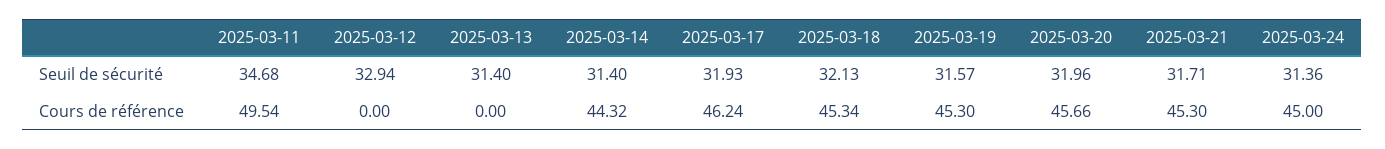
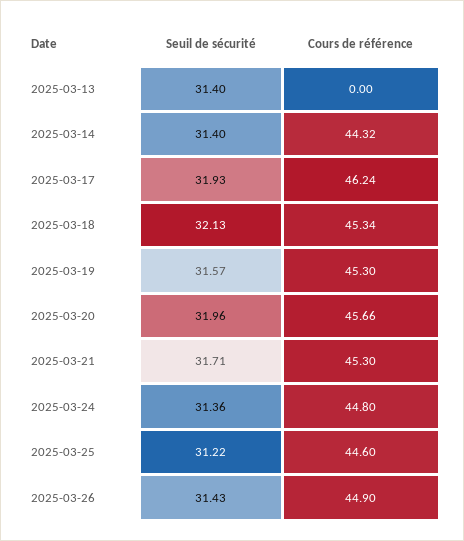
2025-03-11, Seuil de sécurité: 34.68 -> none
2025-03-12, Seuil de sécurité: 32.94 -> none
2025-03-11, Cours de référence: 49.54 -> none
2025-03-12, Cours de référence: 0 -> none
2025-03-24, Cours de référence: 45 -> 44.8
2025-03-25, Seuil de sécurité: none -> 31.22
2025-03-25, Cours de référence: none -> 44.6
2025-03-26, Seuil de sécurité: none -> 31.43
2025-03-26, Cours de référence: none -> 44.9

